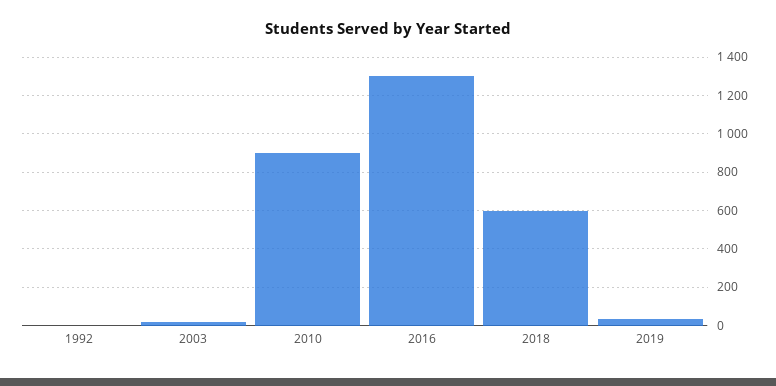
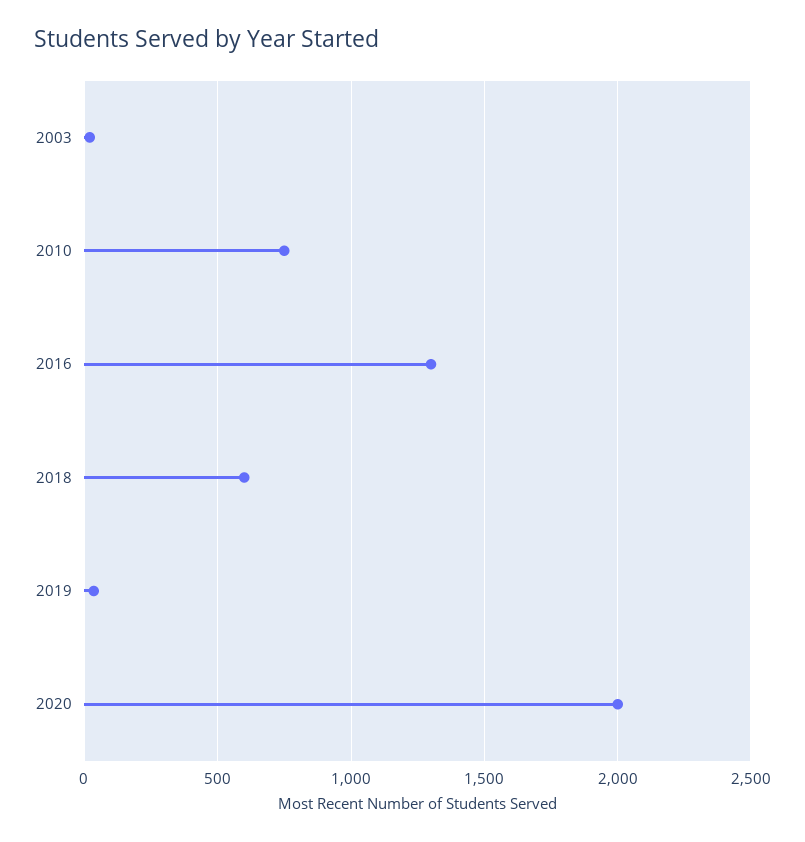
1992: 0 -> none
2010: 900 -> 750
2020: none -> 2000

